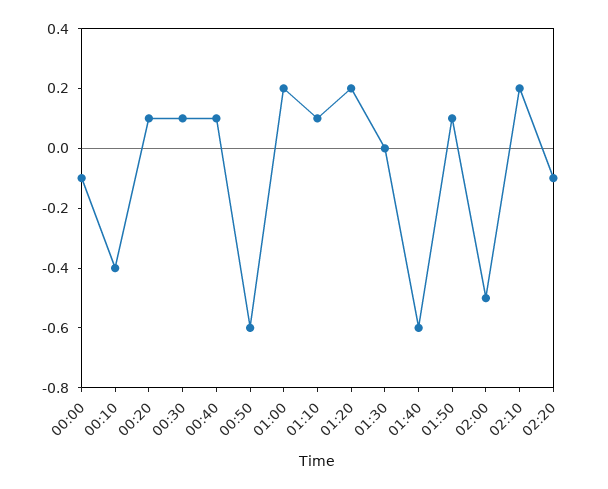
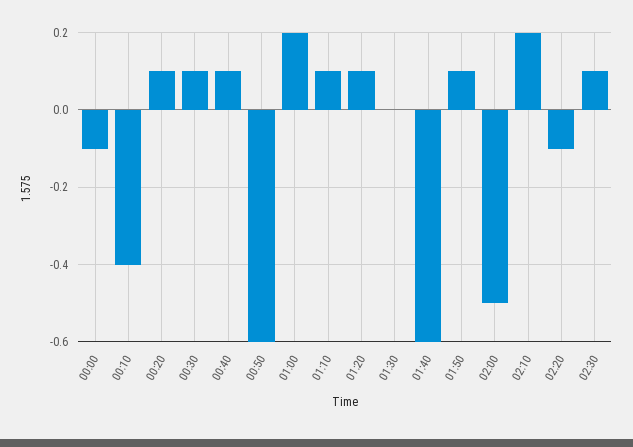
01:20: 0.2 -> 0.1
02:30: none -> 0.1

